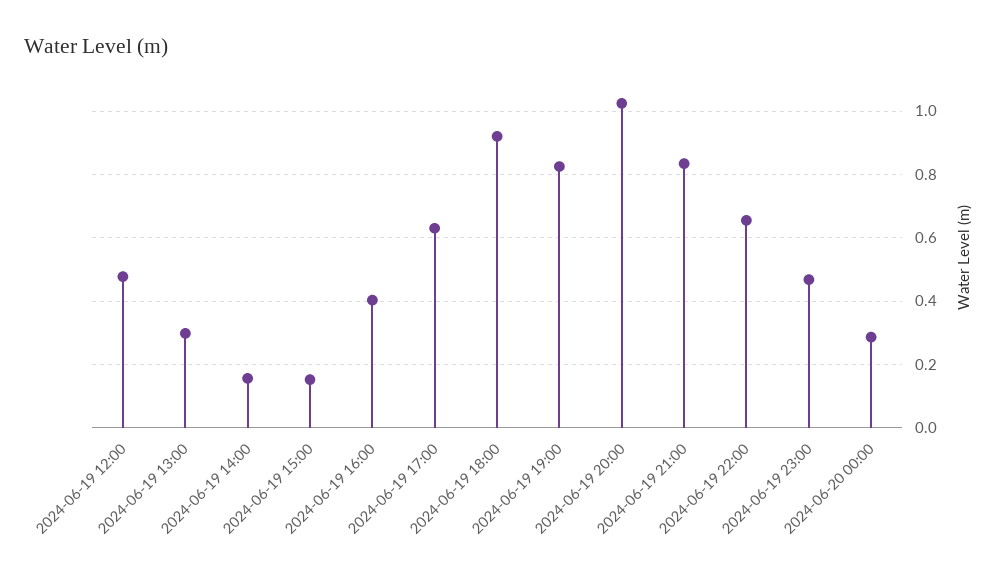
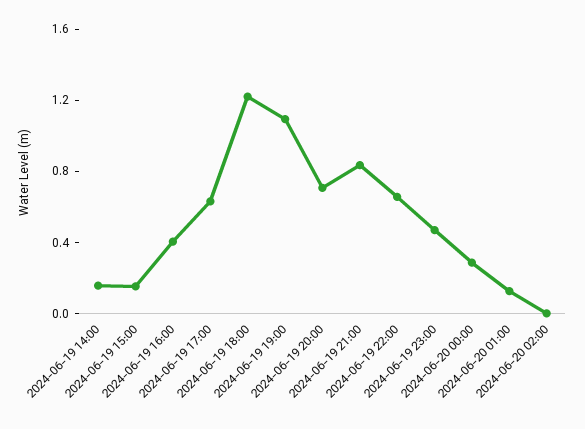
2024-06-19 12:00: 0.48 -> none
2024-06-19 13:00: 0.3 -> none
2024-06-19 18:00: 0.92 -> 1.2
2024-06-19 19:00: 0.82 -> 1.1
2024-06-19 20:00: 1.02 -> 0.7
2024-06-20 01:00: none -> 0.1
2024-06-20 02:00: none -> 0

